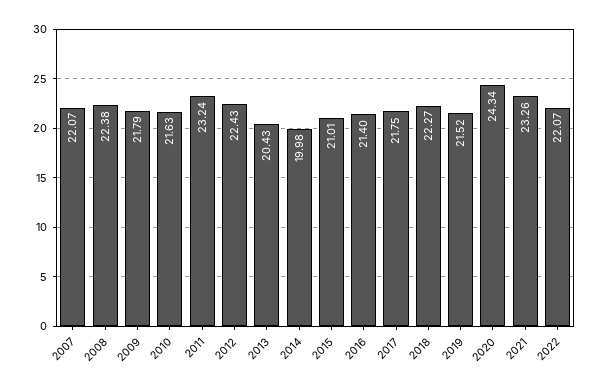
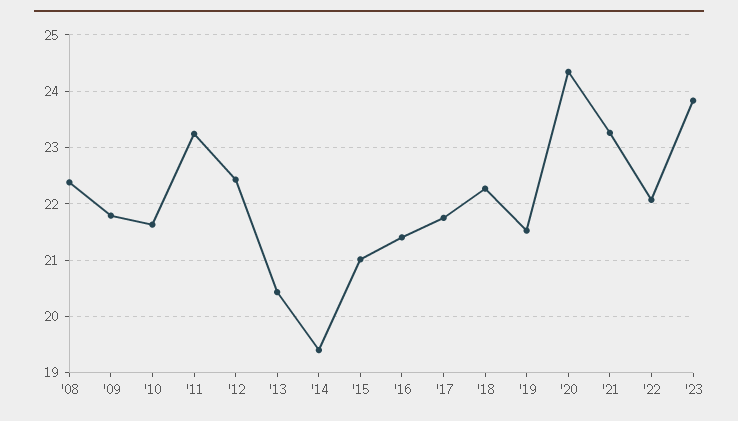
2007: 22.07 -> none
2014: 19.98 -> 19.4
'23: none -> 23.8

